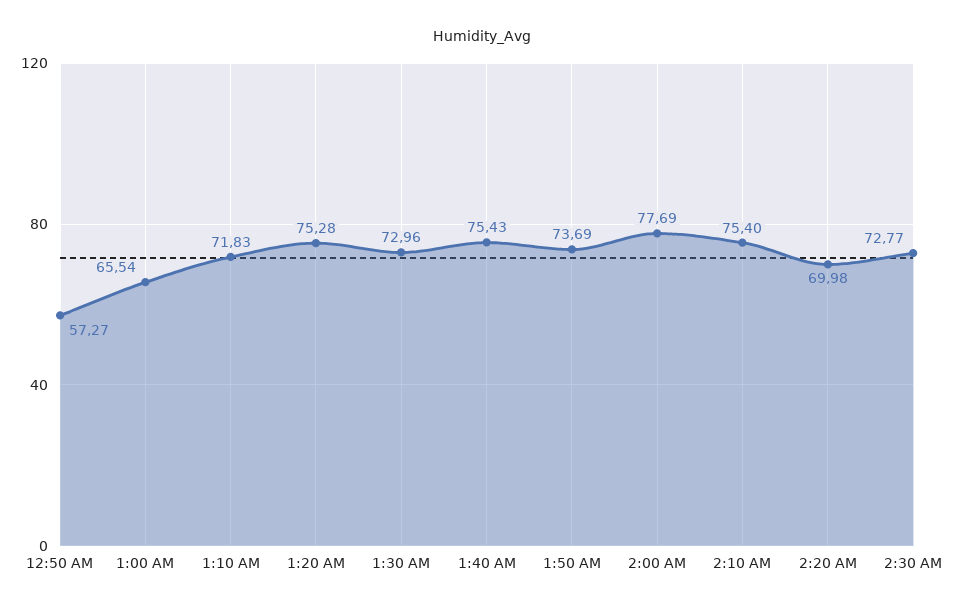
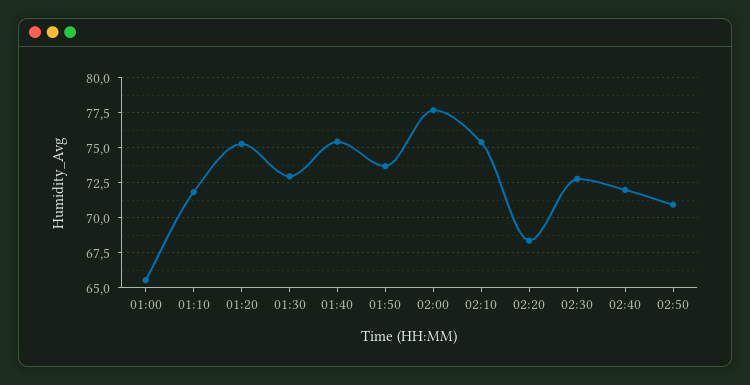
12:50 AM: 57.27 -> none
2:20 AM: 69.98 -> 68.5
02:40: none -> 72
02:50: none -> 71

